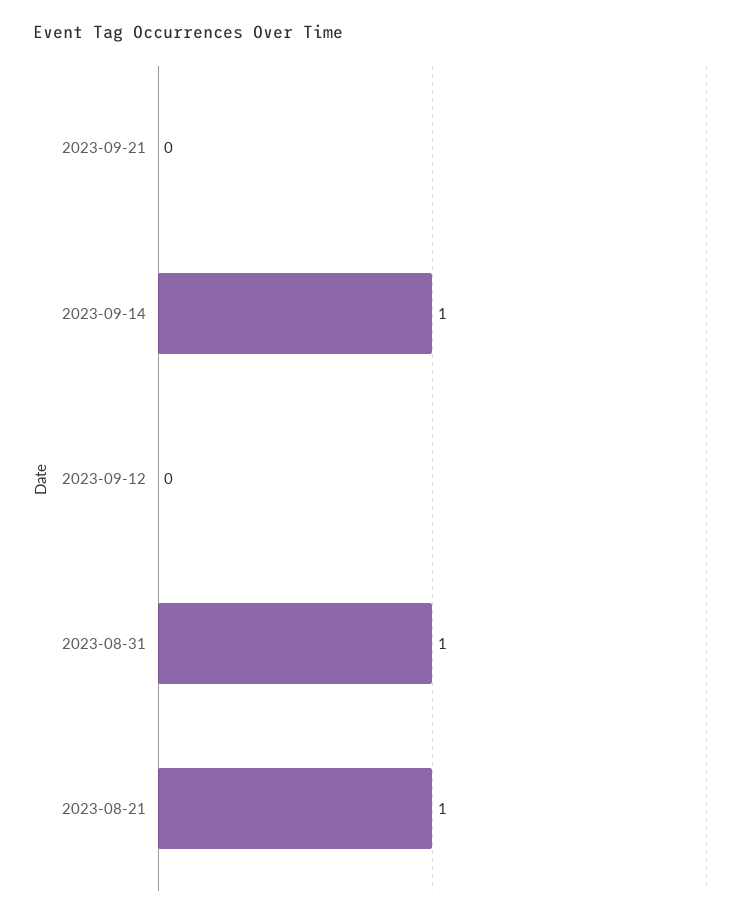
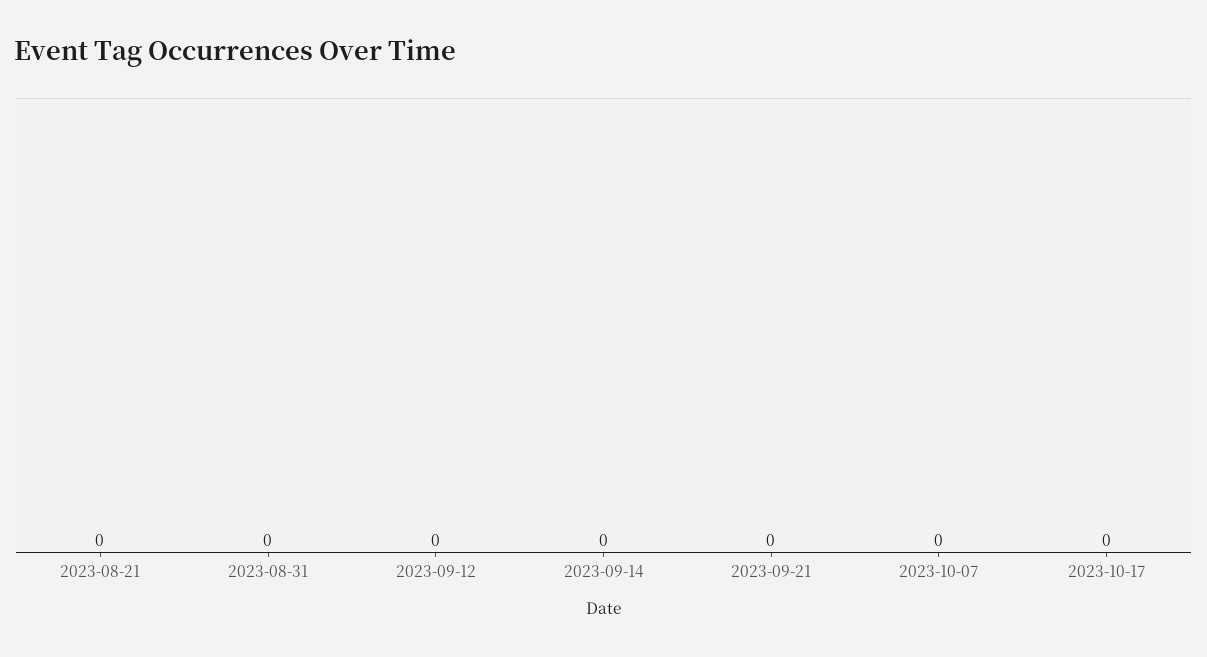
2023-09-14: 1 -> 0
2023-08-31: 1 -> 0
2023-08-21: 1 -> 0
2023-10-07: none -> 0
2023-10-17: none -> 0

